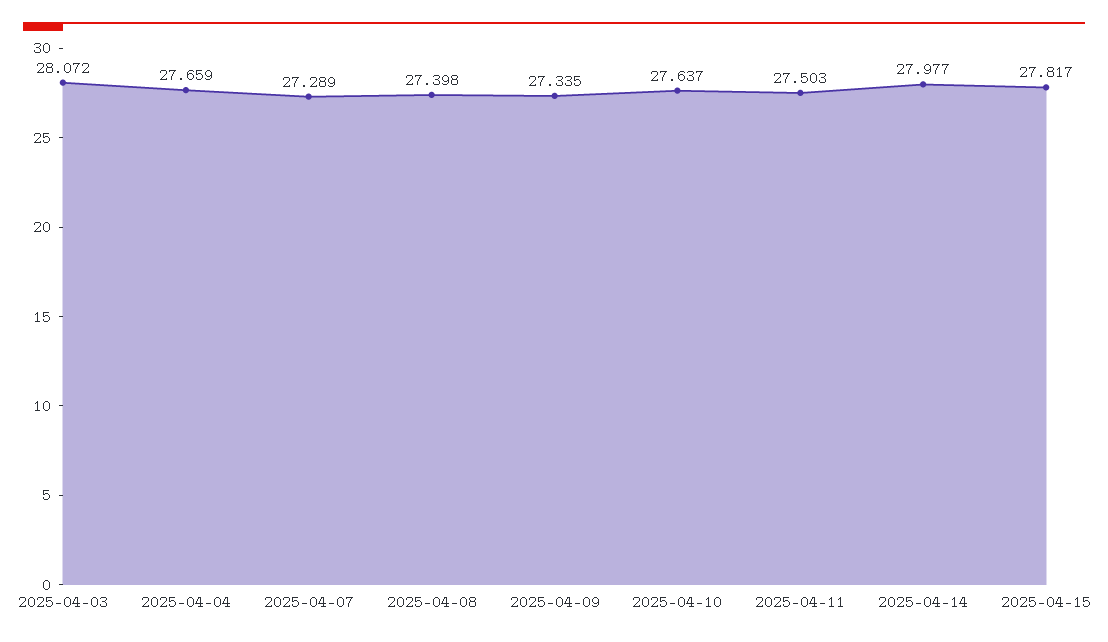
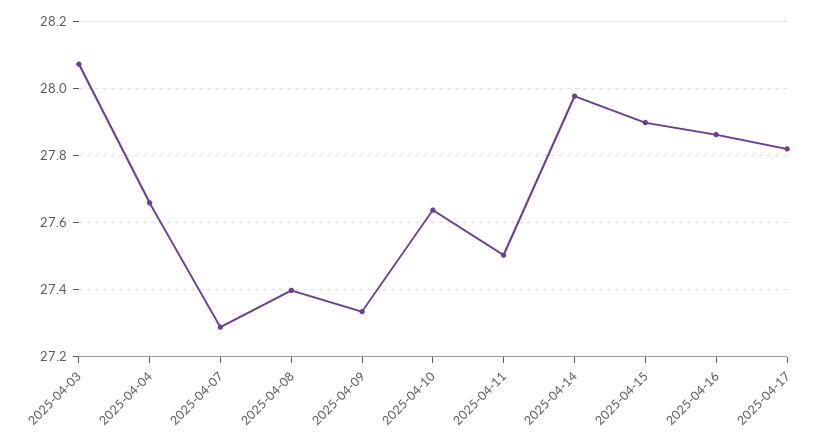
2025-04-15: 27.817 -> 27.9
2025-04-16: none -> 27.86
2025-04-17: none -> 27.82

